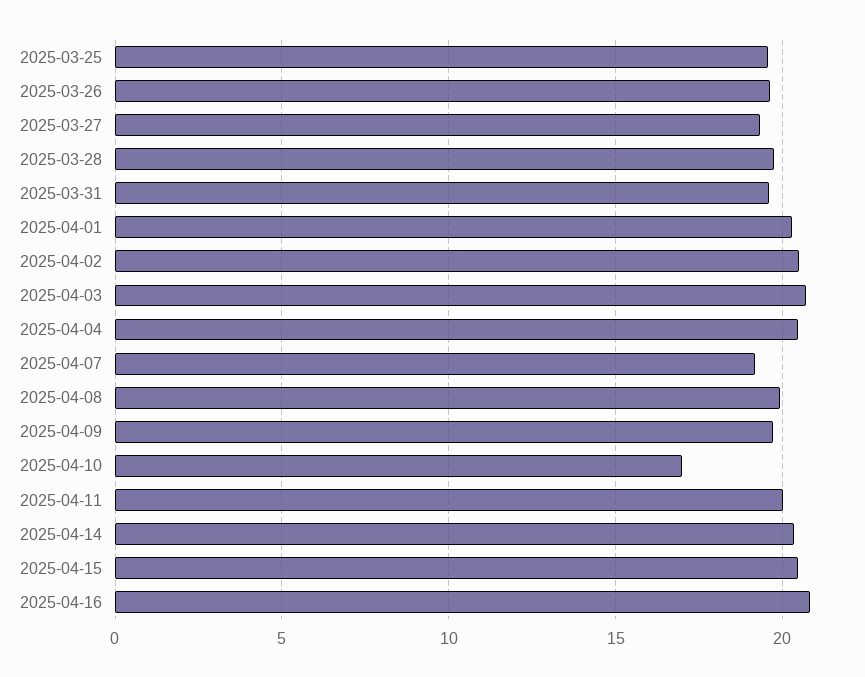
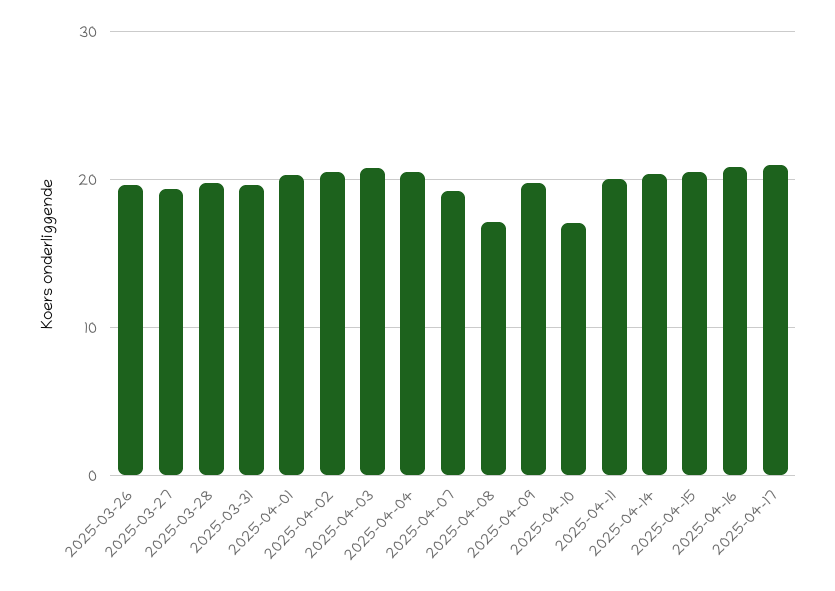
2025-03-25: 19.5 -> none
2025-04-08: 20 -> 17
2025-04-17: none -> 21

